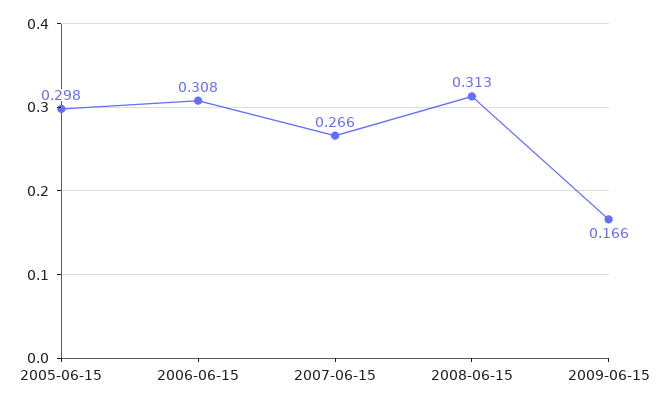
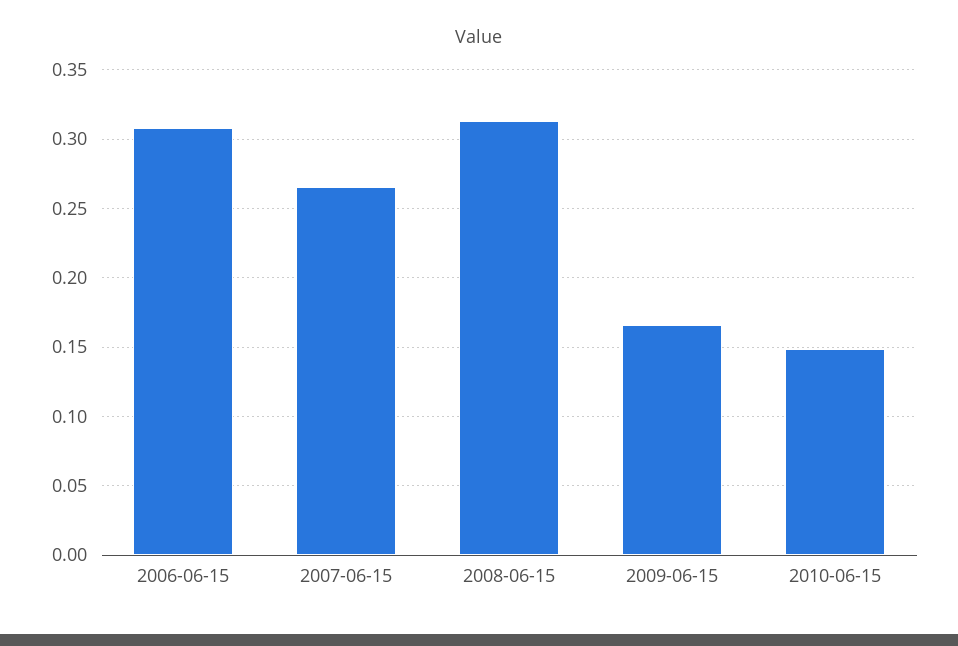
2005-06-15: 0.298 -> none
2010-06-15: none -> 0.15

